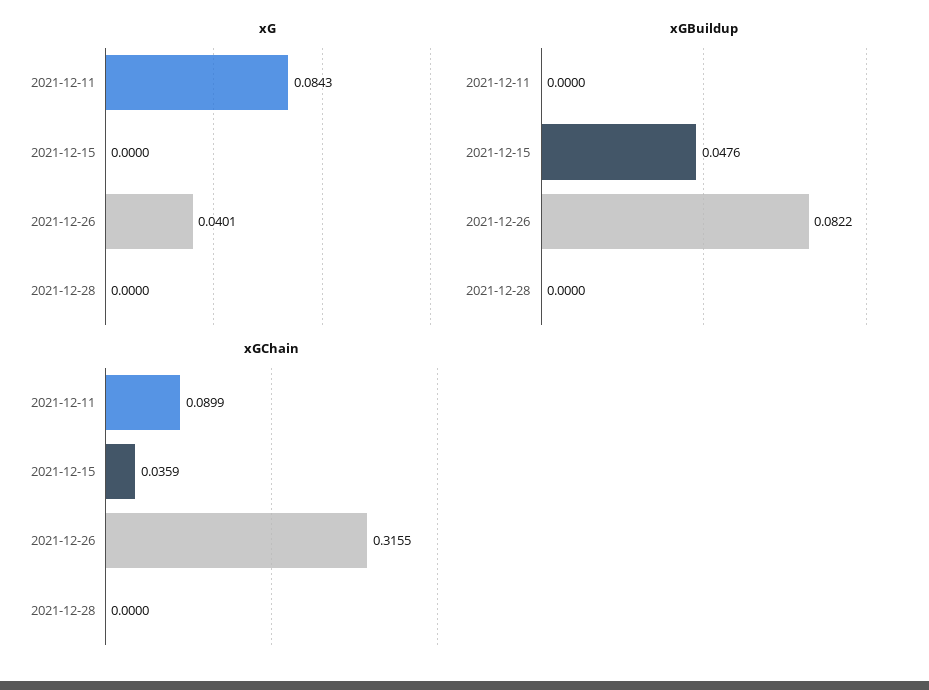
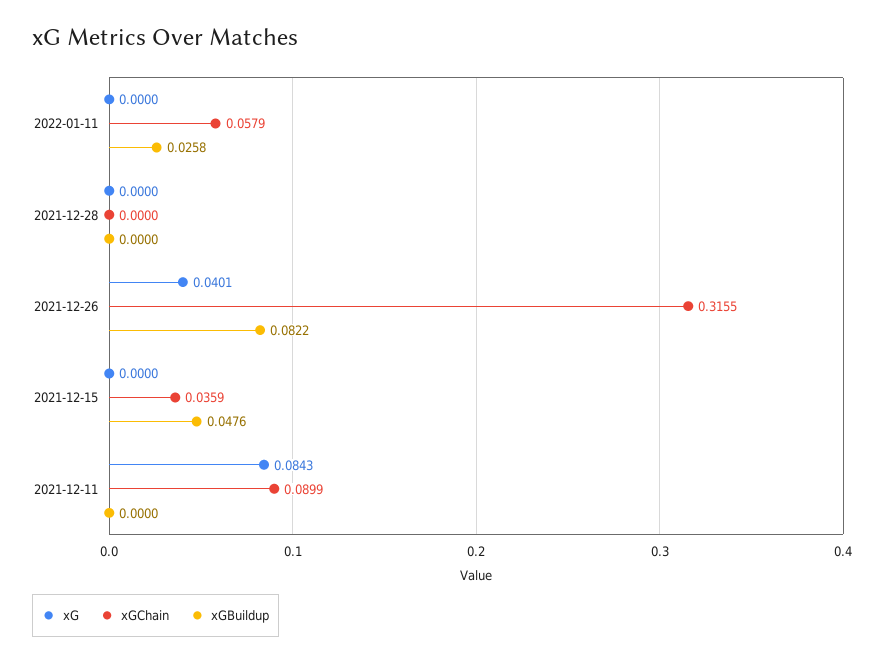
xG, 2022-01-11: none -> 0
xGChain, 2022-01-11: none -> 0.0579
xGBuildup, 2022-01-11: none -> 0.0258

